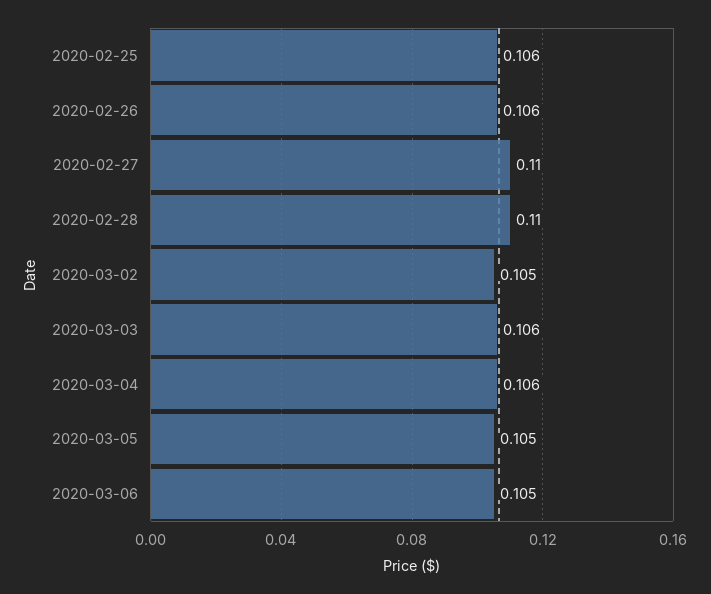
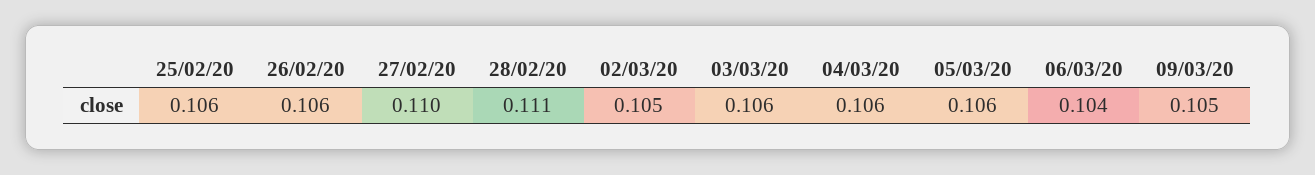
2020-02-28: 0.11 -> 0.111
2020-03-05: 0.105 -> 0.106
2020-03-06: 0.105 -> 0.104
09/03/20: none -> 0.105

